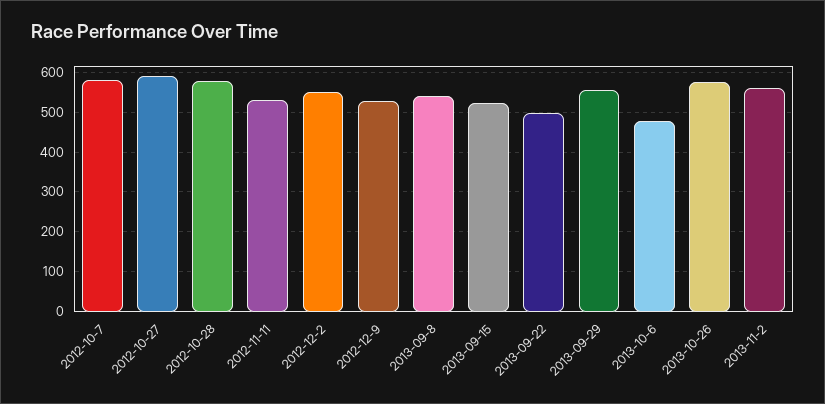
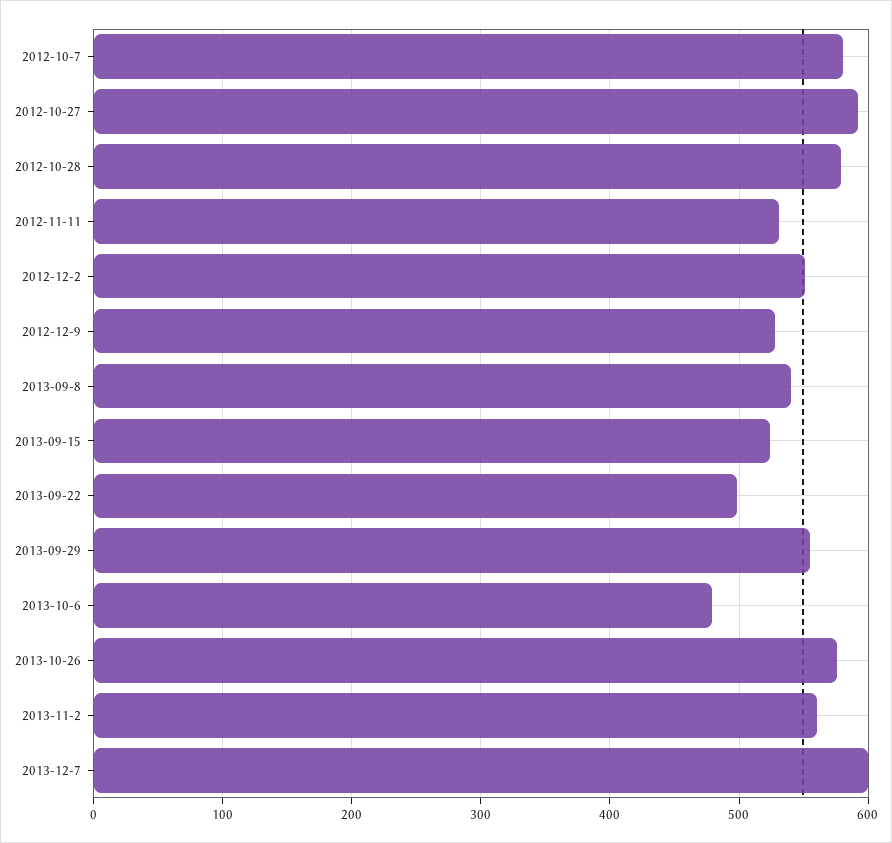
2013-12-7: none -> 600

